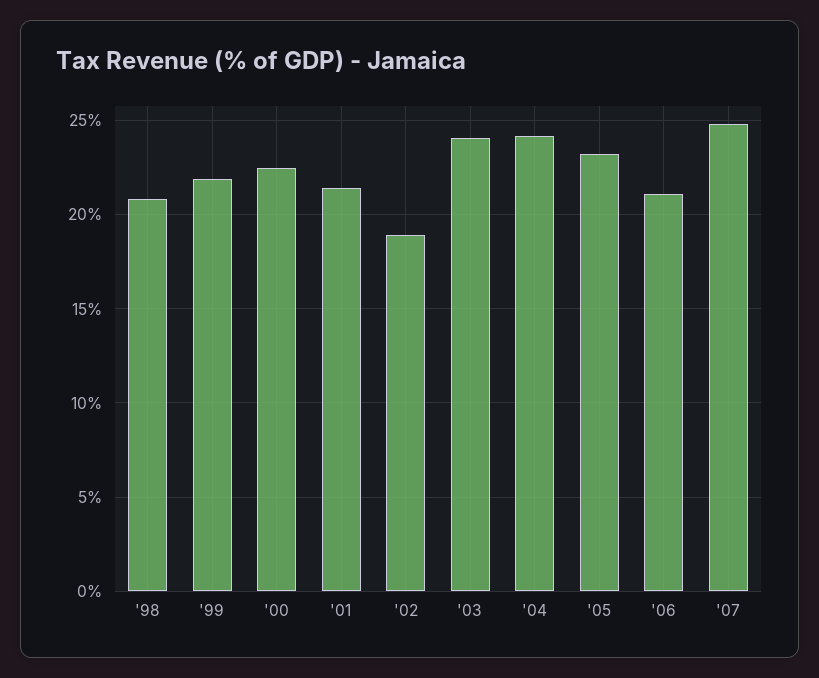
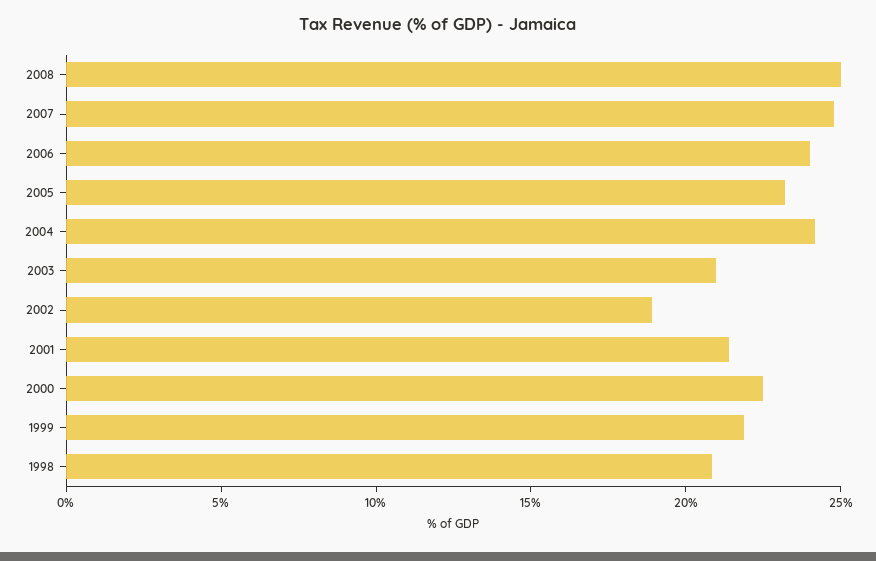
'03: 24 -> 21
'06: 21 -> 24
2008: none -> 25

